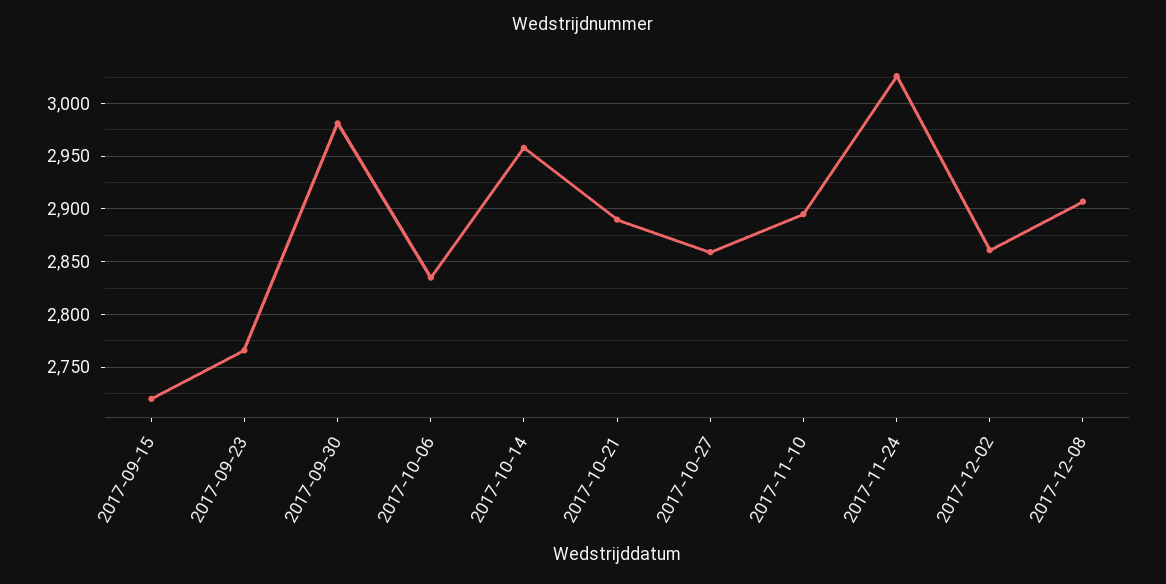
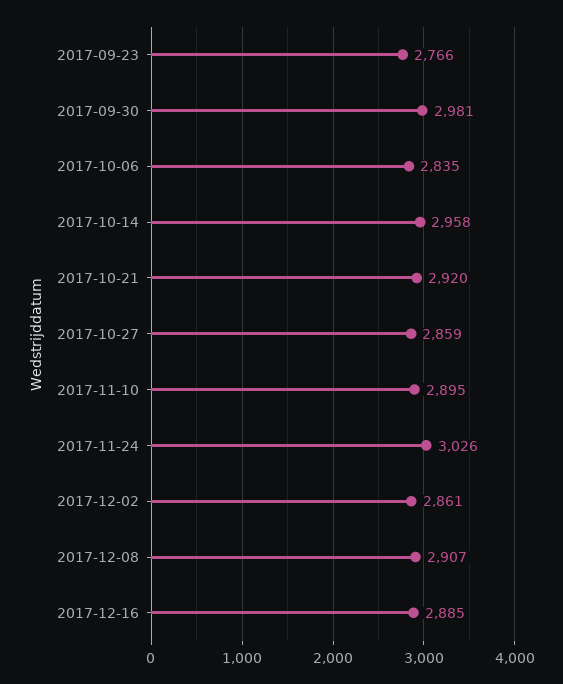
2017-09-15: 2720 -> none
2017-10-21: 2890 -> 2920
2017-12-16: none -> 2885

